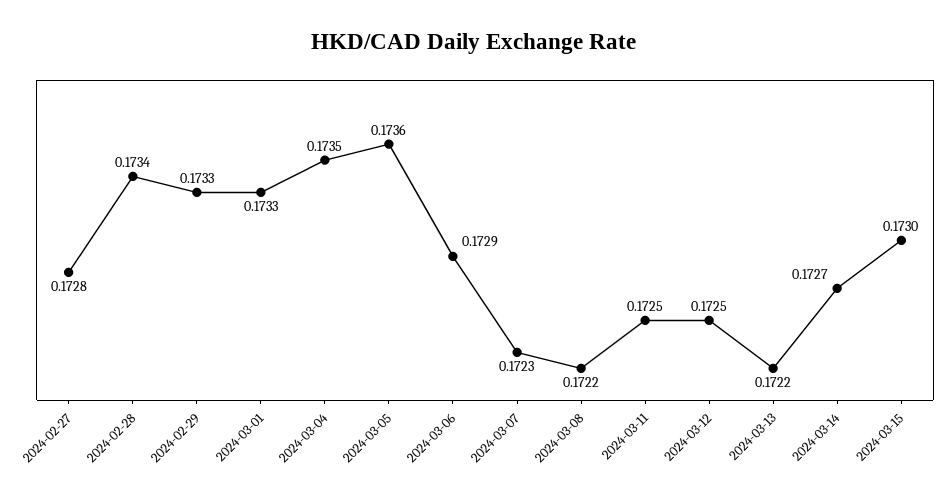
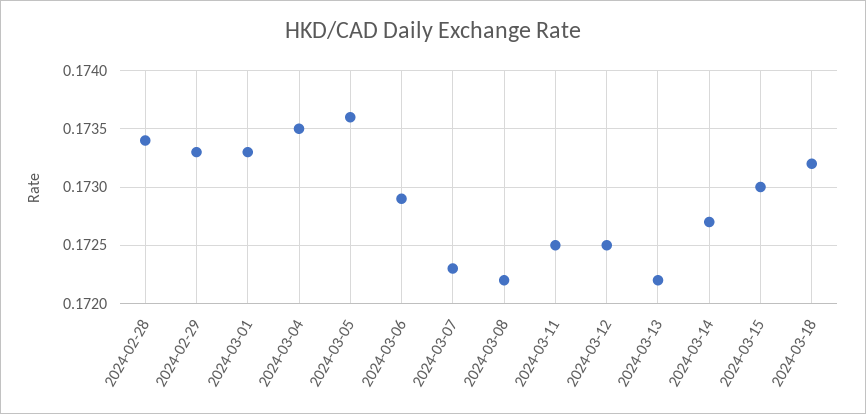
2024-02-27: 0.1728 -> none
2024-03-18: none -> 0.1732

